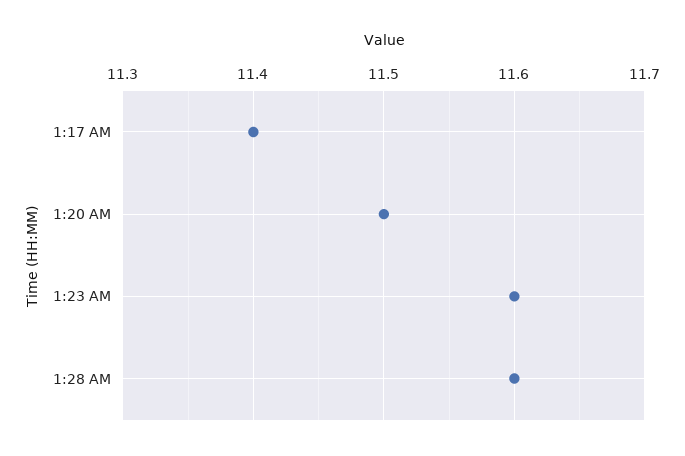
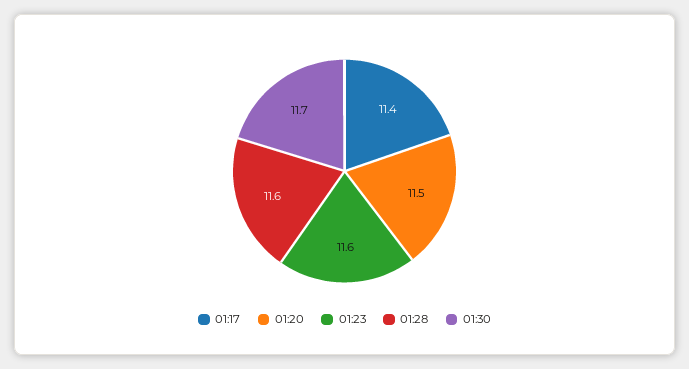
01:30: none -> 11.7

